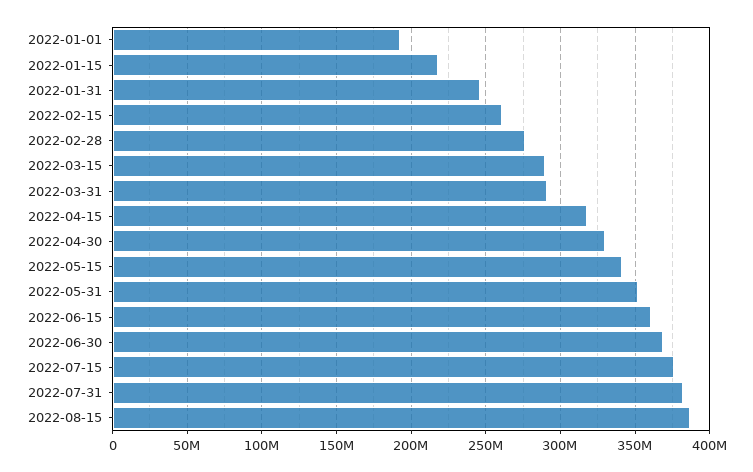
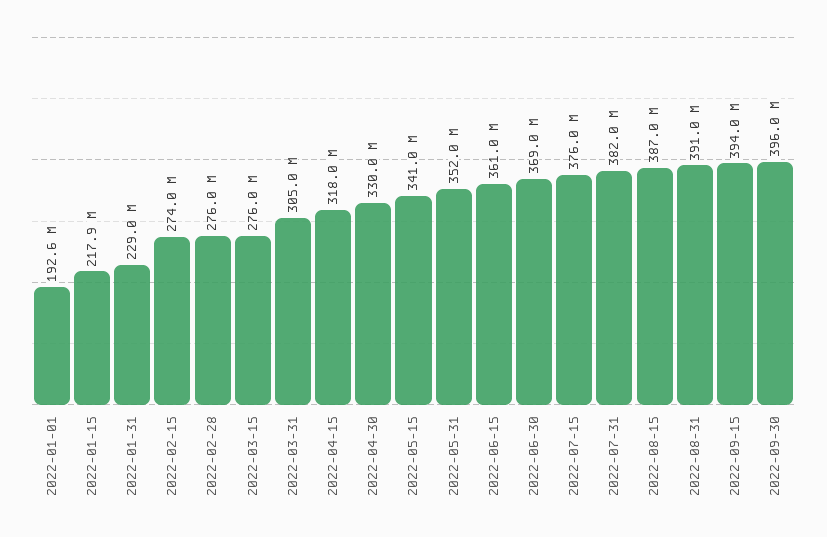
2022-01-31: 245000000 -> 229000000
2022-02-15: 260000000 -> 274000000
2022-03-15: 290000000 -> 276000000
2022-03-31: 290000000 -> 305000000
2022-08-31: none -> 391000000
2022-09-15: none -> 394000000
2022-09-30: none -> 396000000

